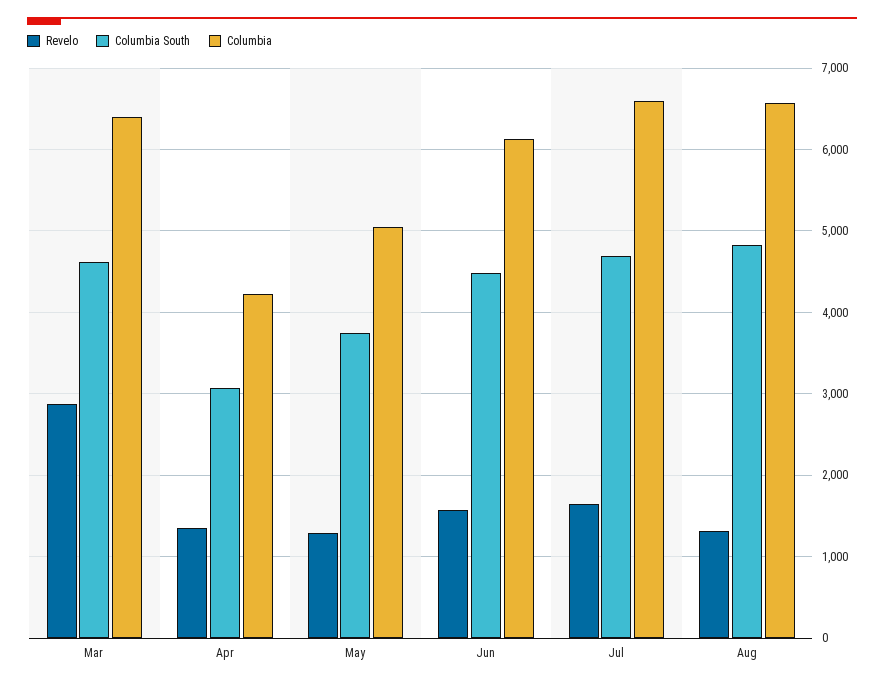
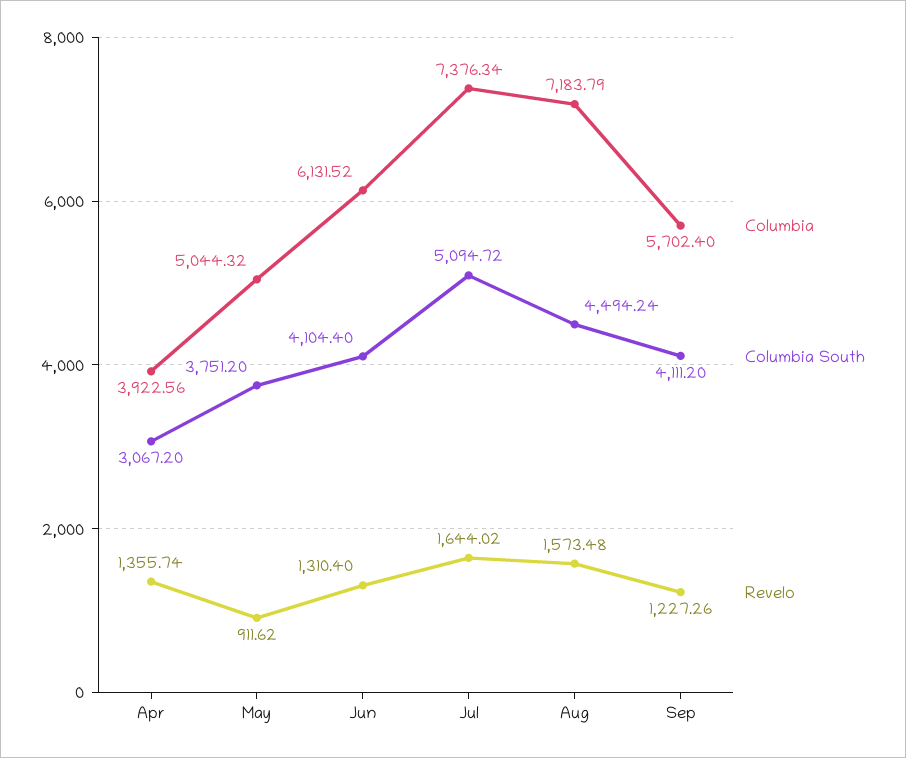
Revelo, Mar: 2900 -> none
Columbia South, Mar: 4600 -> none
Columbia, Mar: 6400 -> none
Columbia, Apr: 4200 -> 3922.56
Revelo, May: 1300 -> 911.62
Revelo, Jun: 1600 -> 1310.4
Columbia South, Jun: 4500 -> 4104.4
Columbia South, Jul: 4700 -> 5094.72
Columbia, Jul: 6600 -> 7376.34
Revelo, Aug: 1300 -> 1573.48
Columbia South, Aug: 4800 -> 4494.24
Columbia, Aug: 6600 -> 7183.79
Columbia, Sep: none -> 5702.4
Columbia South, Sep: none -> 4111.2
Revelo, Sep: none -> 1227.26

